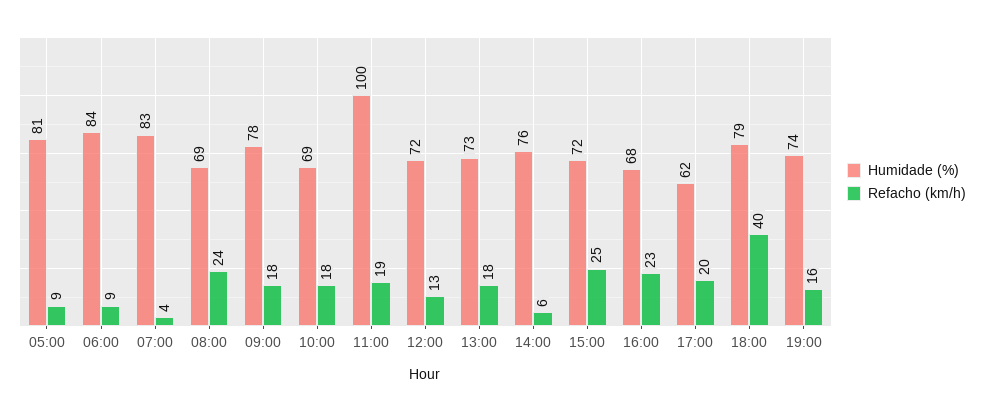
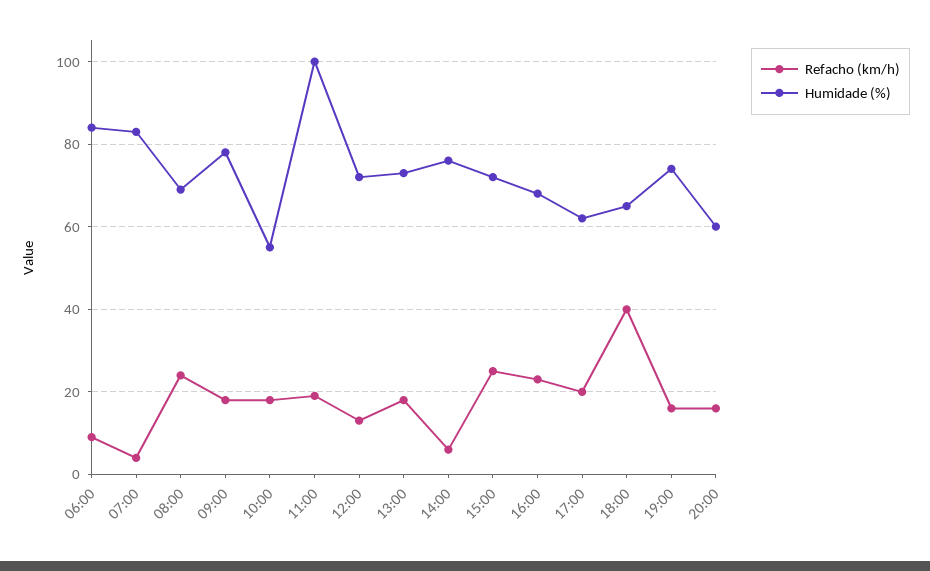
Humidade (%), 05:00: 81 -> none
Refacho (km/h), 05:00: 9 -> none
Humidade (%), 10:00: 69 -> 55
Humidade (%), 18:00: 79 -> 65
Refacho (km/h), 20:00: none -> 15
Humidade (%), 20:00: none -> 60

